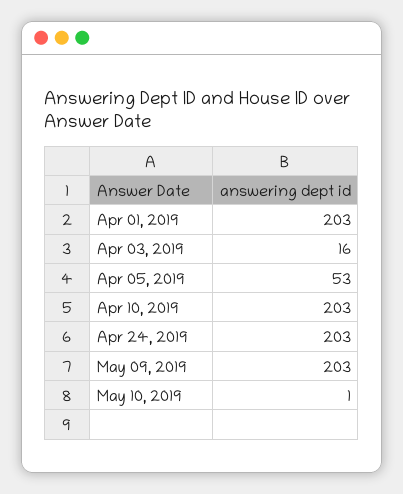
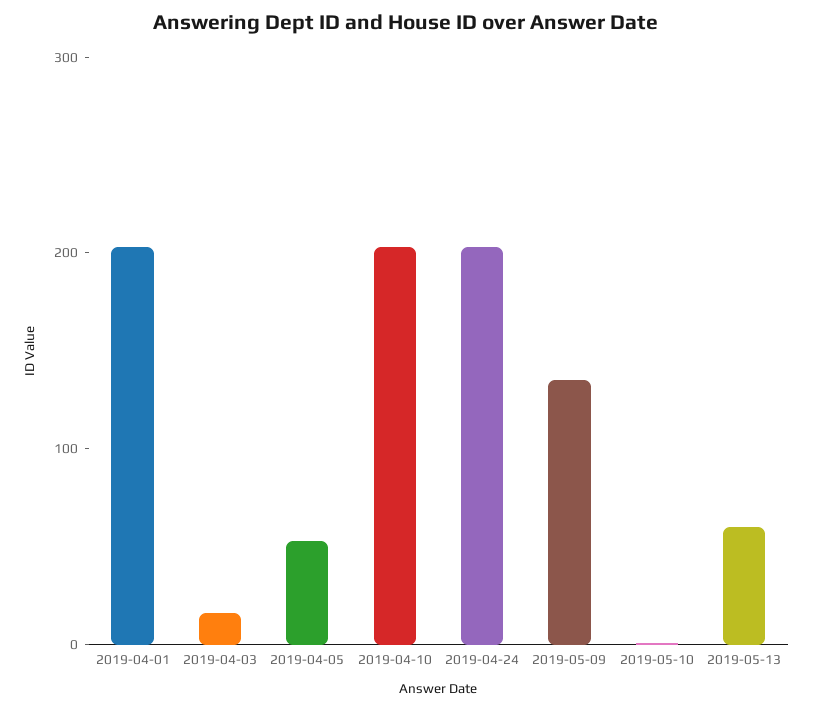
May 09, 2019: 203 -> 140
2019-05-13: none -> 60

